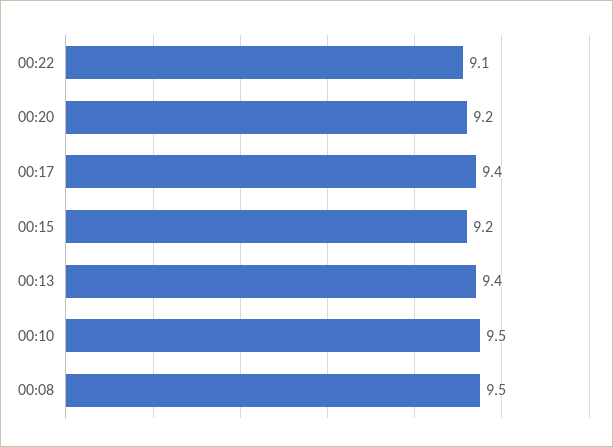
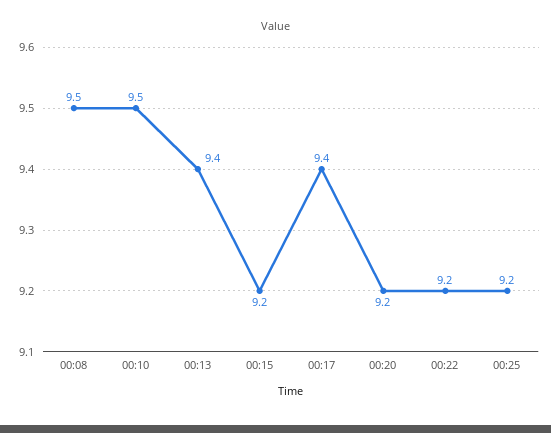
00:22: 9.1 -> 9.2
00:25: none -> 9.2

